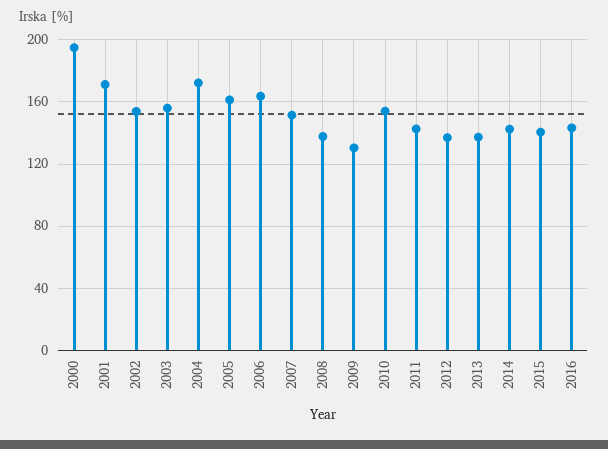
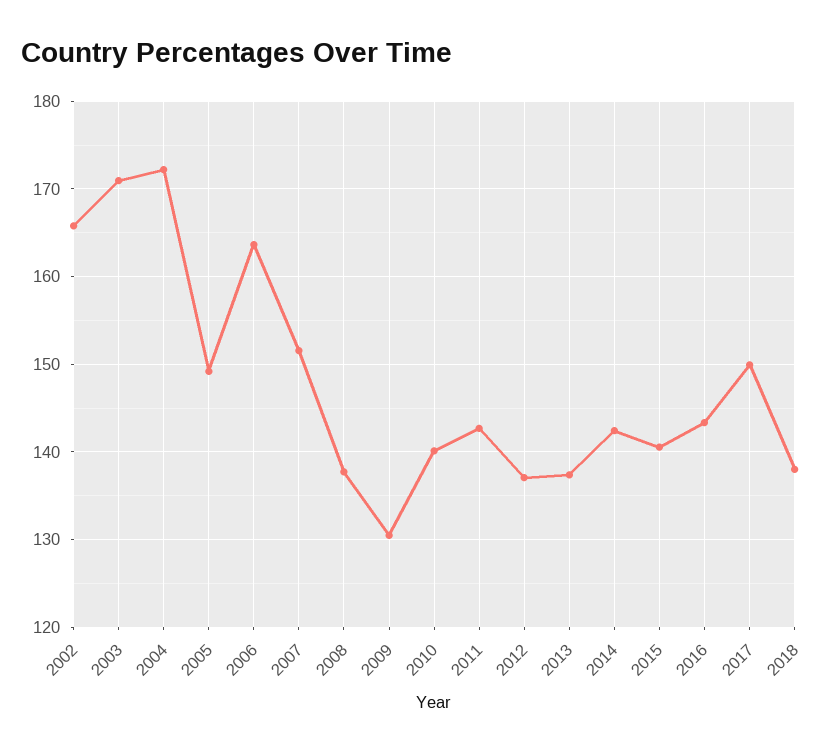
2000: 195 -> none
2001: 170 -> none
2002: 155 -> 166
2003: 155 -> 171
2005: 160 -> 149
2010: 155 -> 140
2017: none -> 150
2018: none -> 138

